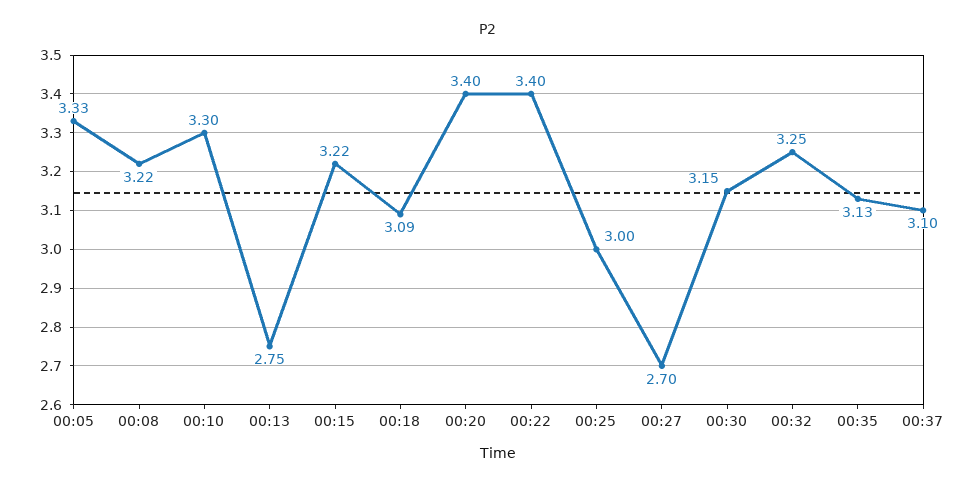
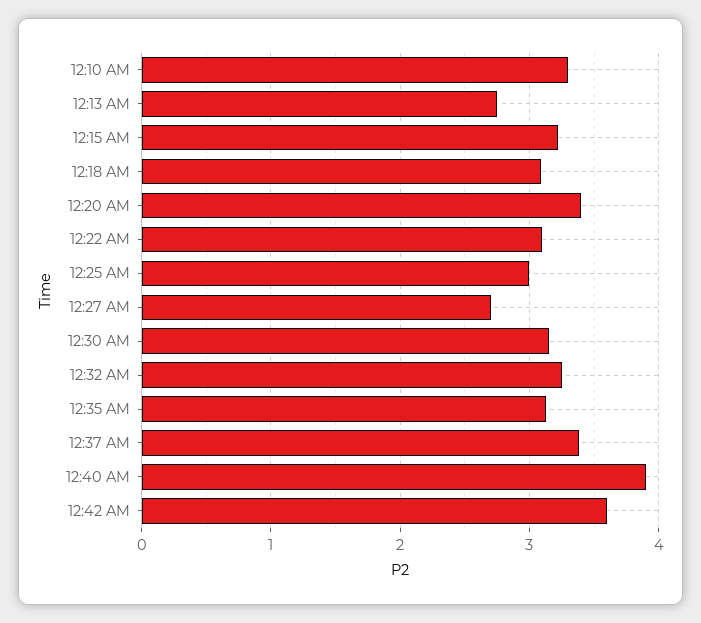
00:05: 3.33 -> none
00:08: 3.22 -> none
00:22: 3.4 -> 3.1
00:37: 3.1 -> 3.4
12:40 AM: none -> 3.9
12:42 AM: none -> 3.6

